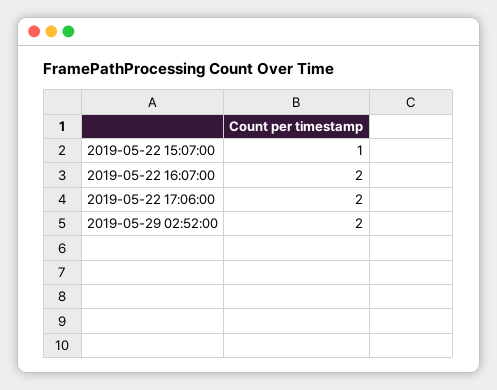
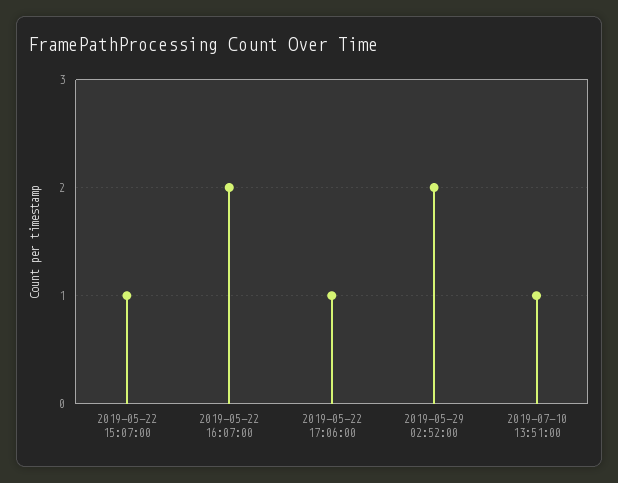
2019-05-22 17:06:00: 2 -> 1
2019-07-10 13:51:00: none -> 1

